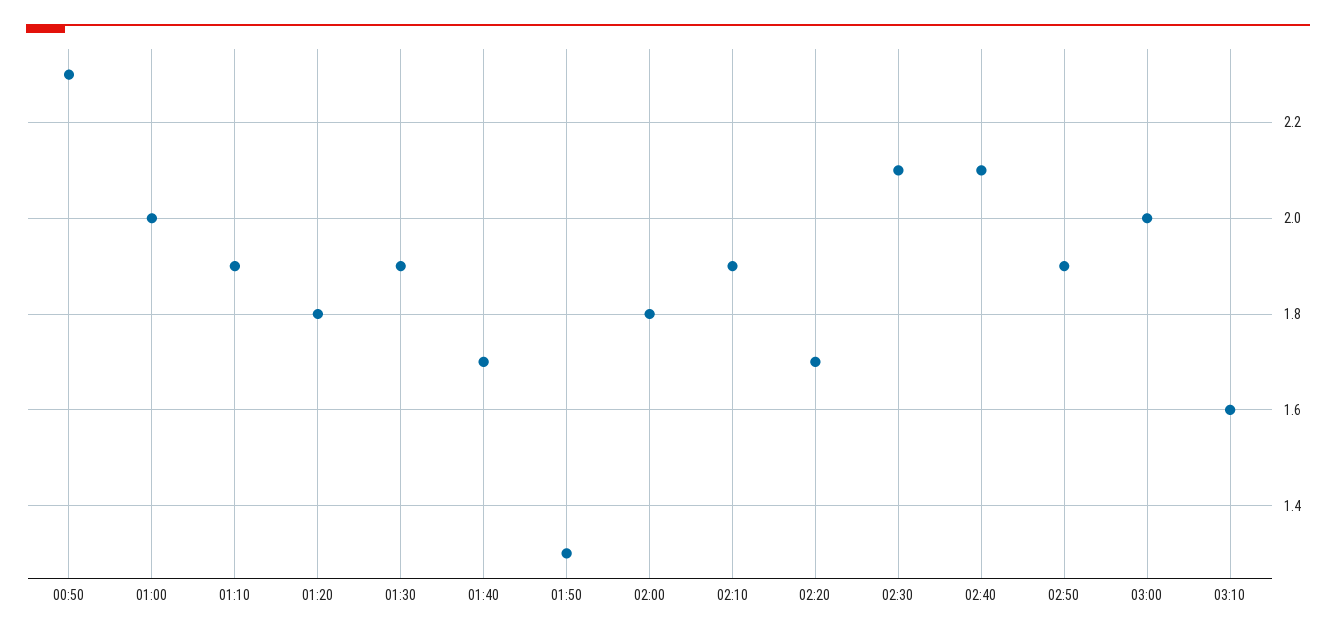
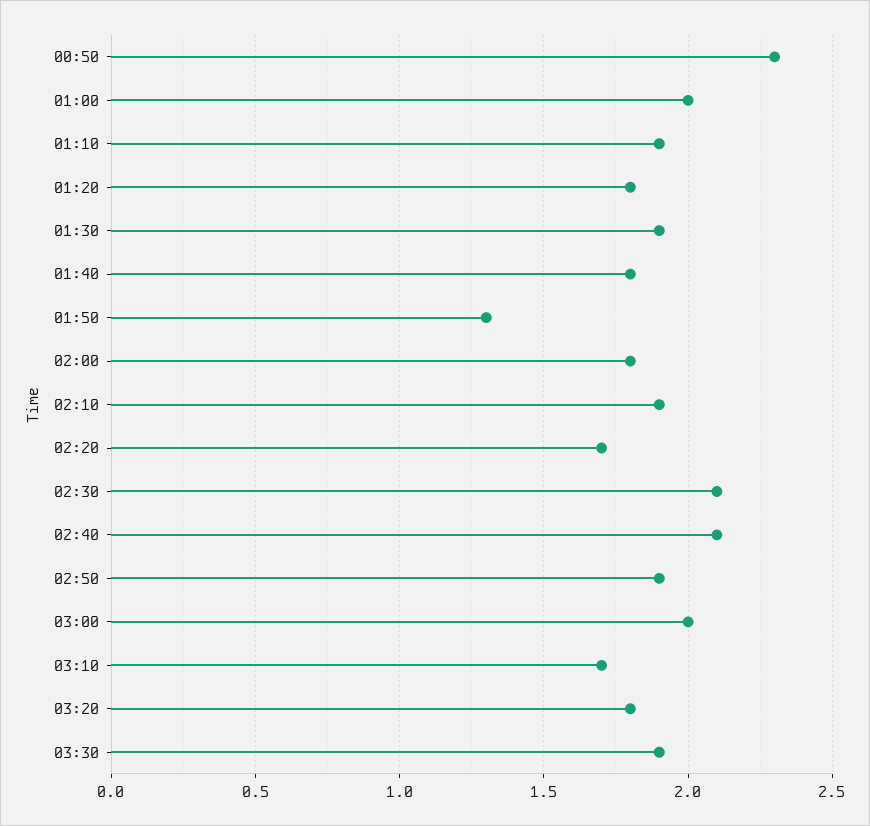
01:40: 1.7 -> 1.8
03:10: 1.6 -> 1.7
03:20: none -> 1.8
03:30: none -> 1.9

